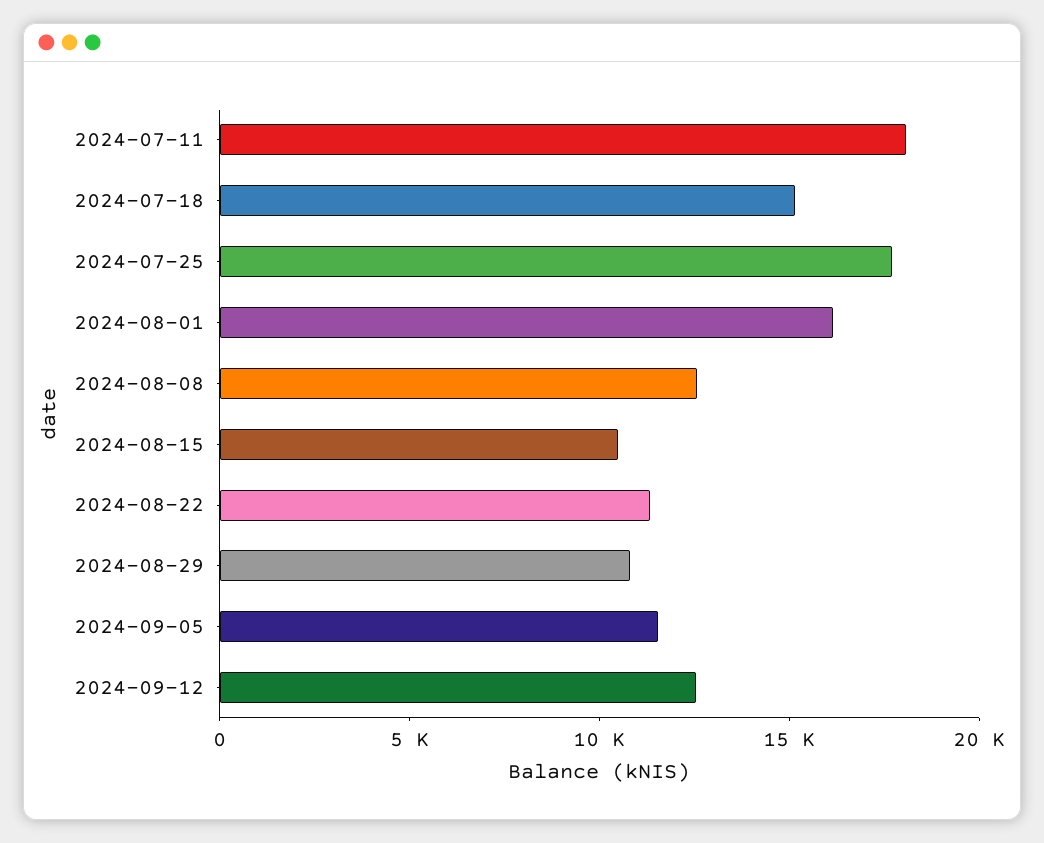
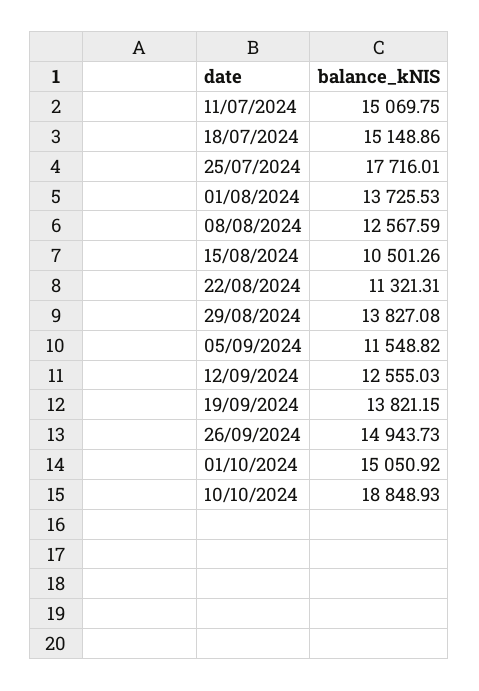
2024-07-11: 18000 -> 15069.75
2024-08-01: 16000 -> 13725.53
2024-08-29: 11000 -> 13827.08
19/09/2024: none -> 13821.15
26/09/2024: none -> 14943.73
01/10/2024: none -> 15050.92
10/10/2024: none -> 18848.93

